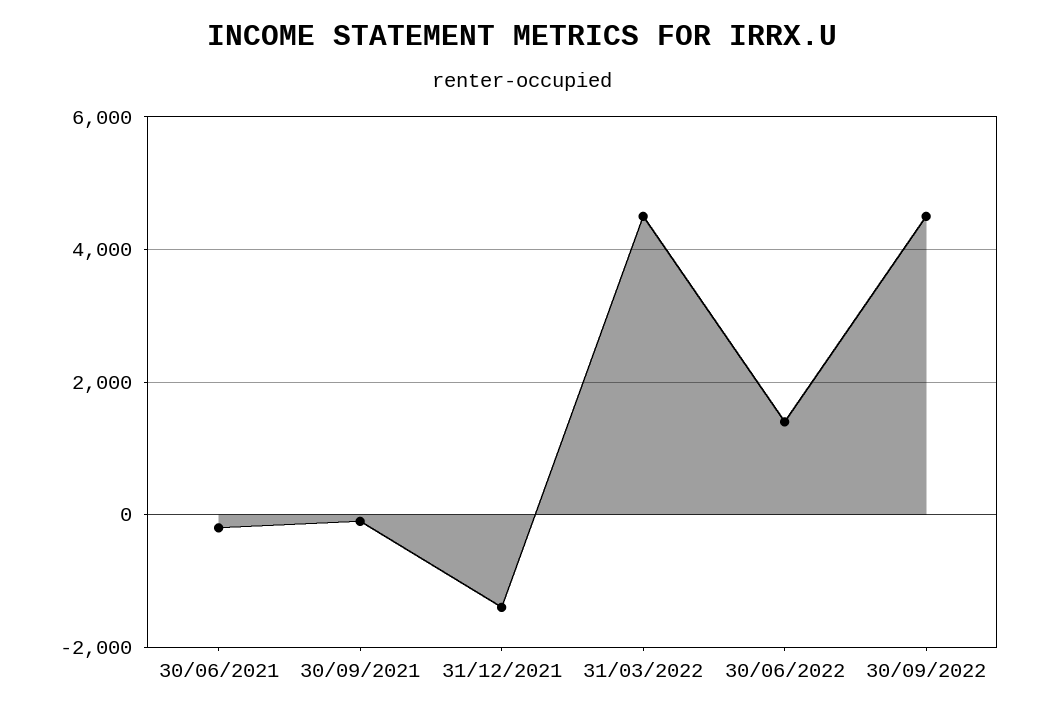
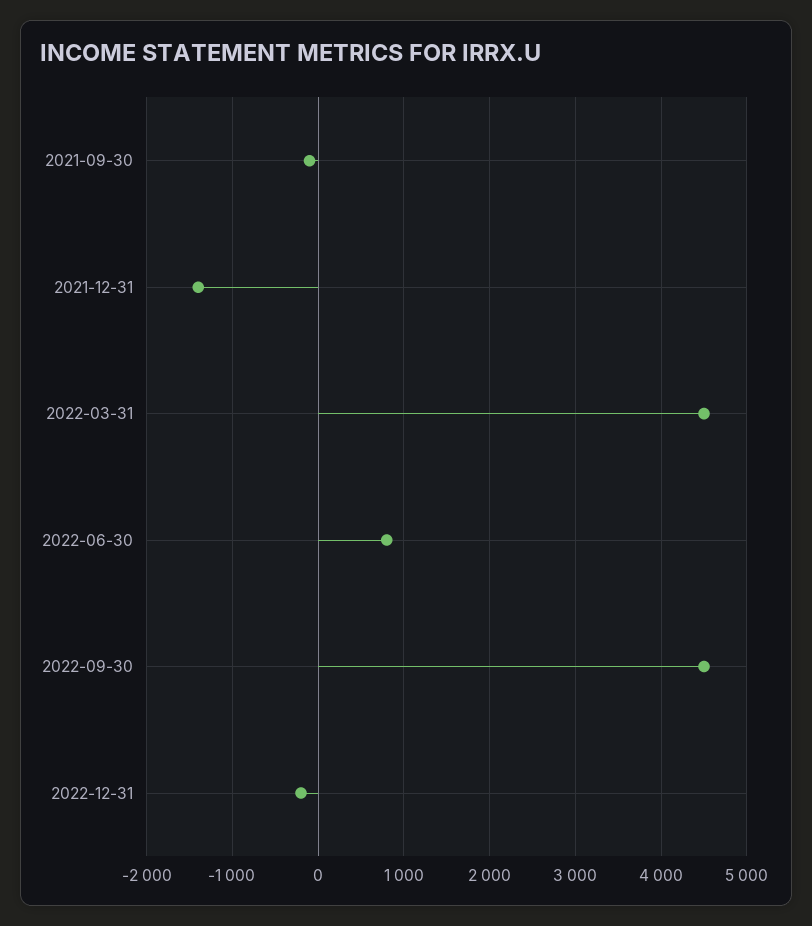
30/06/2021: -200 -> none
30/06/2022: 1400 -> 800
2022-12-31: none -> -200

